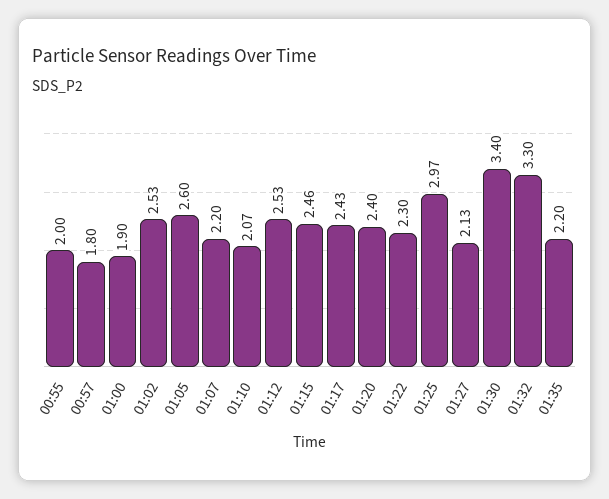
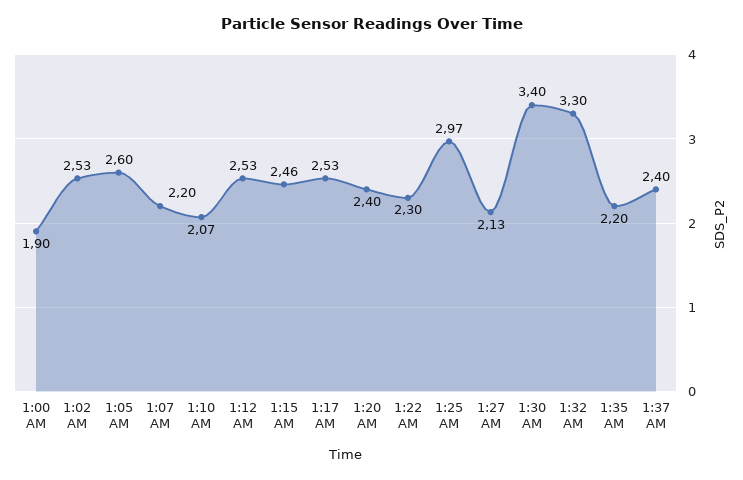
00:55: 2 -> none
00:57: 1.8 -> none
01:17: 2.43 -> 2.53
1:37 AM: none -> 2.4

